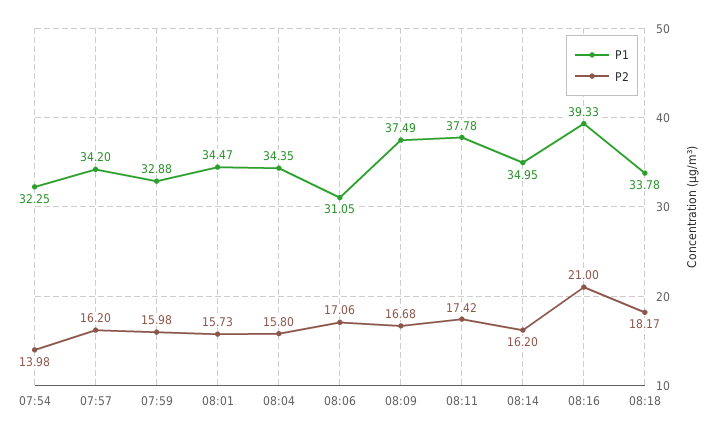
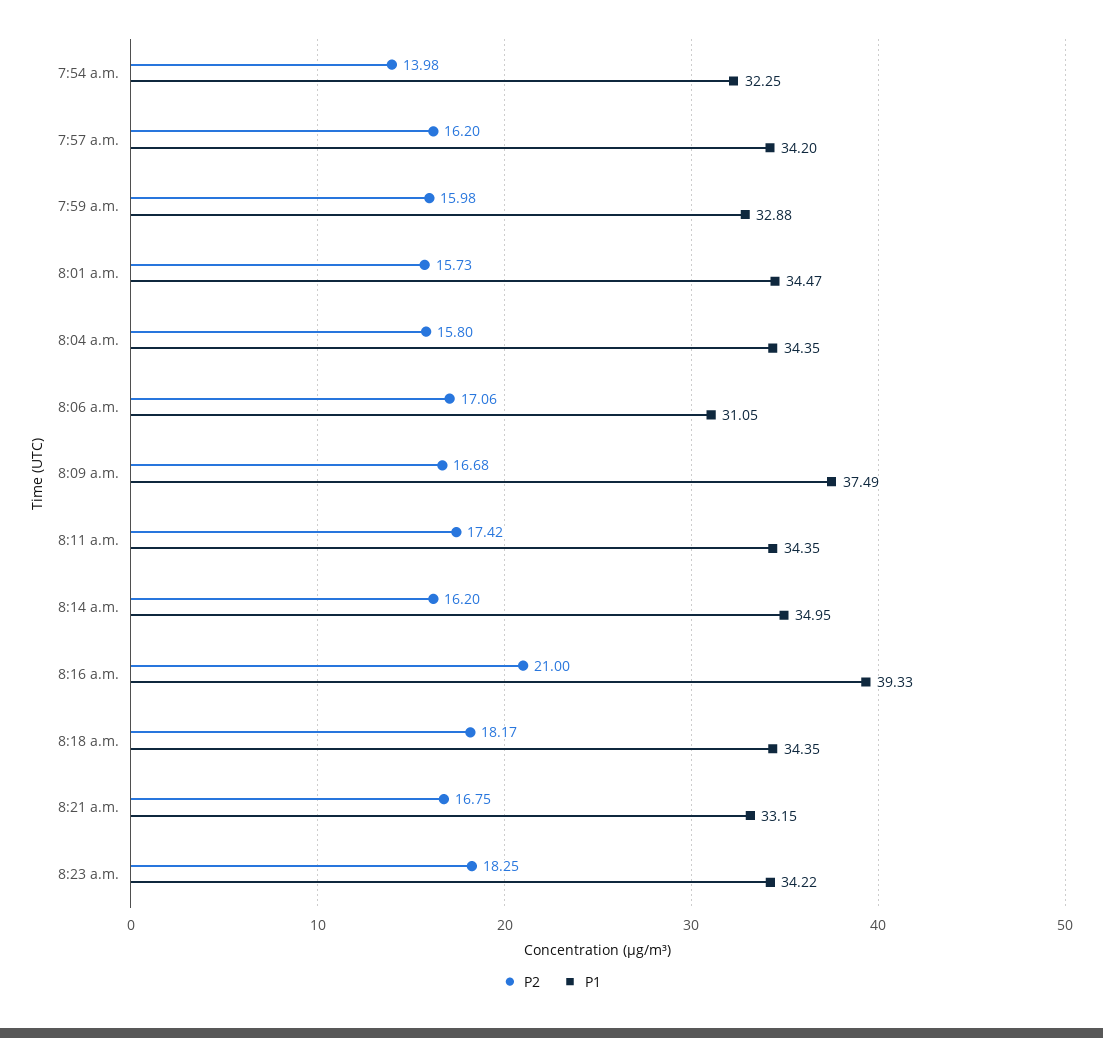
P1, 08:11: 37.78 -> 34.35
P1, 08:18: 33.78 -> 34.35
P2, 8:21 a.m.: none -> 16.75
P1, 8:21 a.m.: none -> 33.15
P2, 8:23 a.m.: none -> 18.25
P1, 8:23 a.m.: none -> 34.22

